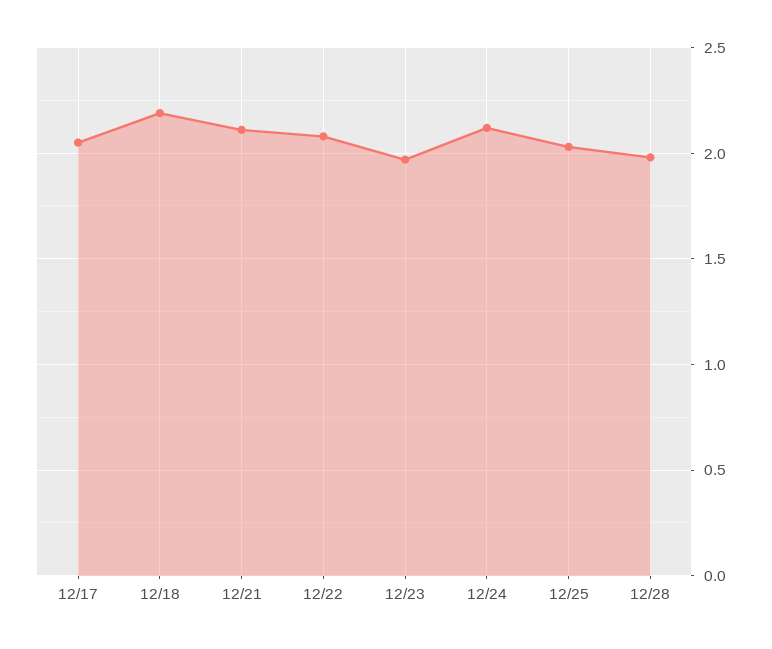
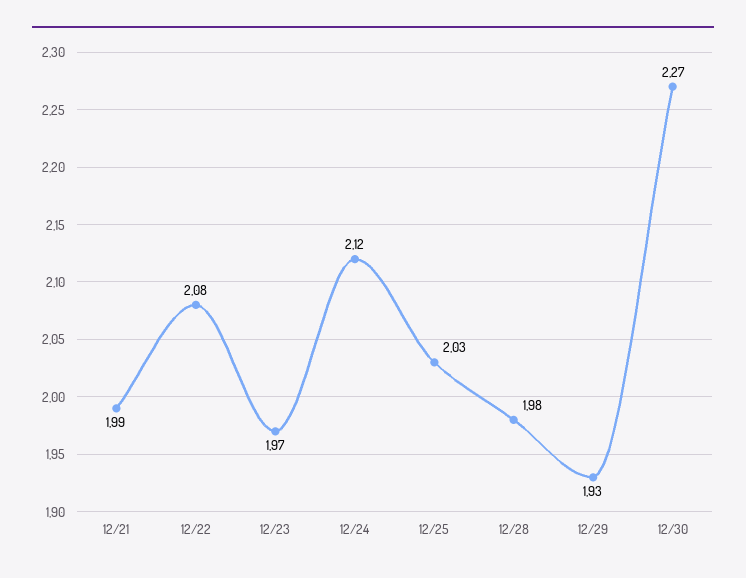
12/17: 2.05 -> none
12/18: 2.2 -> none
12/21: 2.1 -> 1.99
12/29: none -> 1.93
12/30: none -> 2.27

